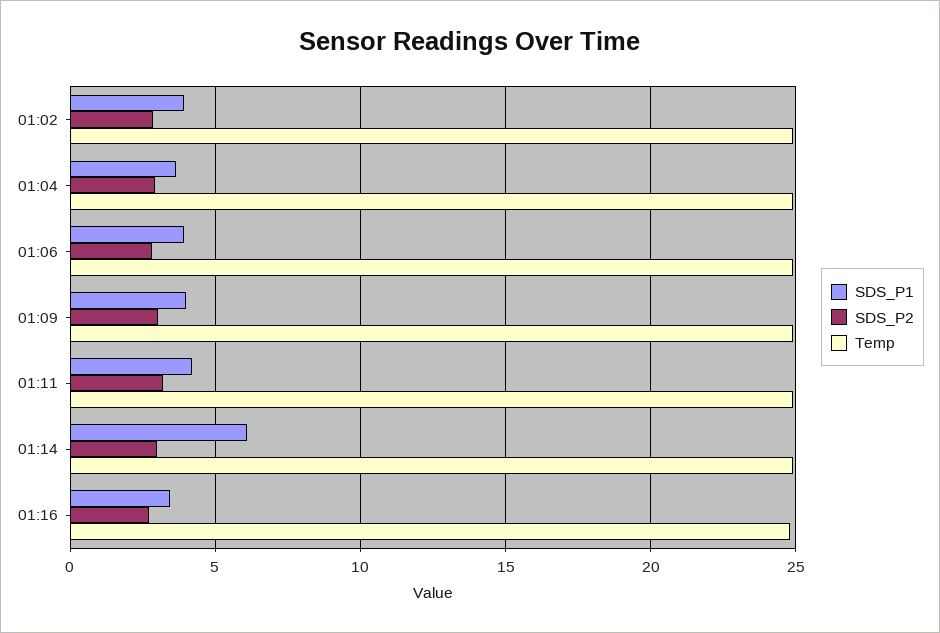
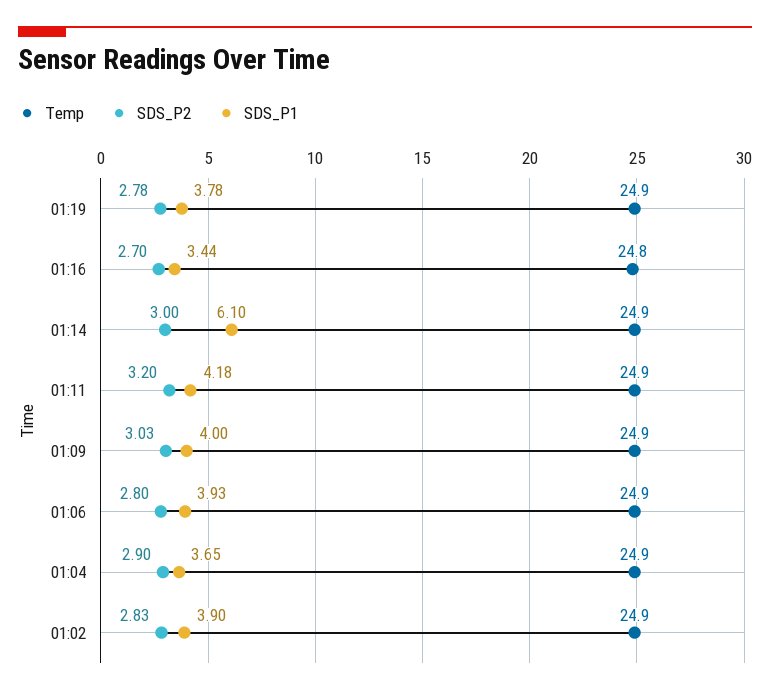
Temp, 01:19: none -> 24.9
SDS_P2, 01:19: none -> 2.78
SDS_P1, 01:19: none -> 3.78

